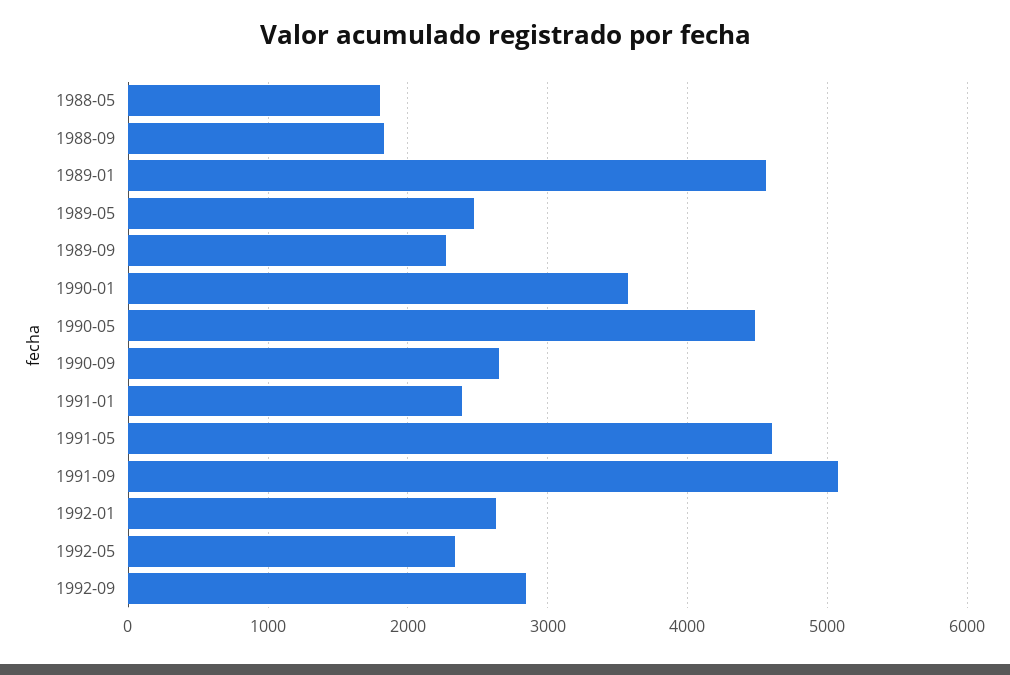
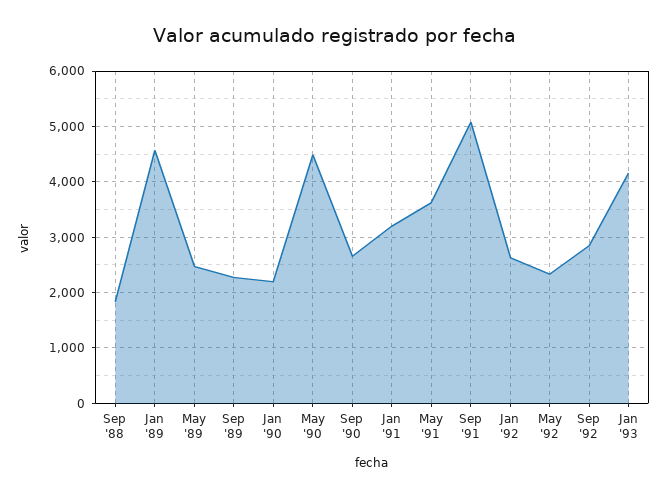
1988-05: 1800 -> none
1990-01: 3600 -> 2200
1991-01: 2400 -> 3200
1991-05: 4600 -> 3600
Jan '93: none -> 4200

